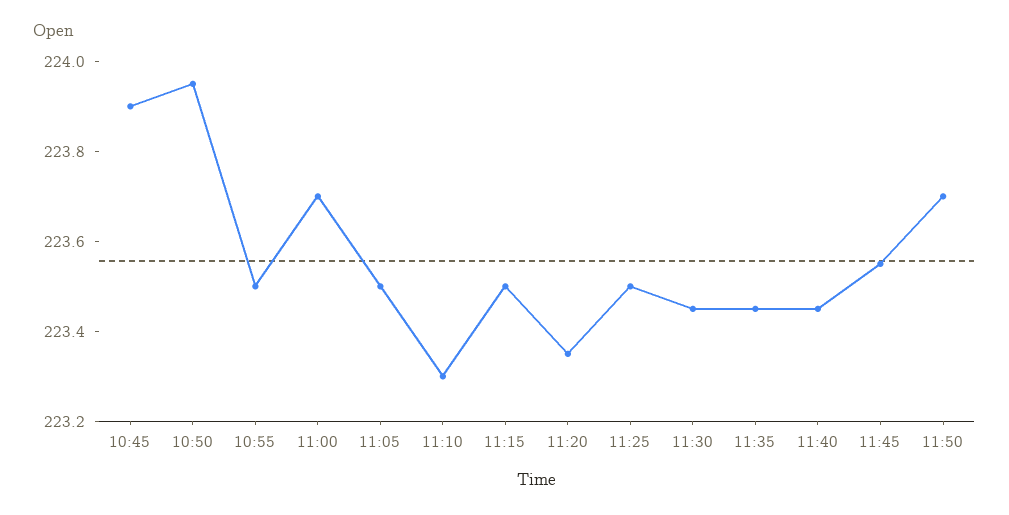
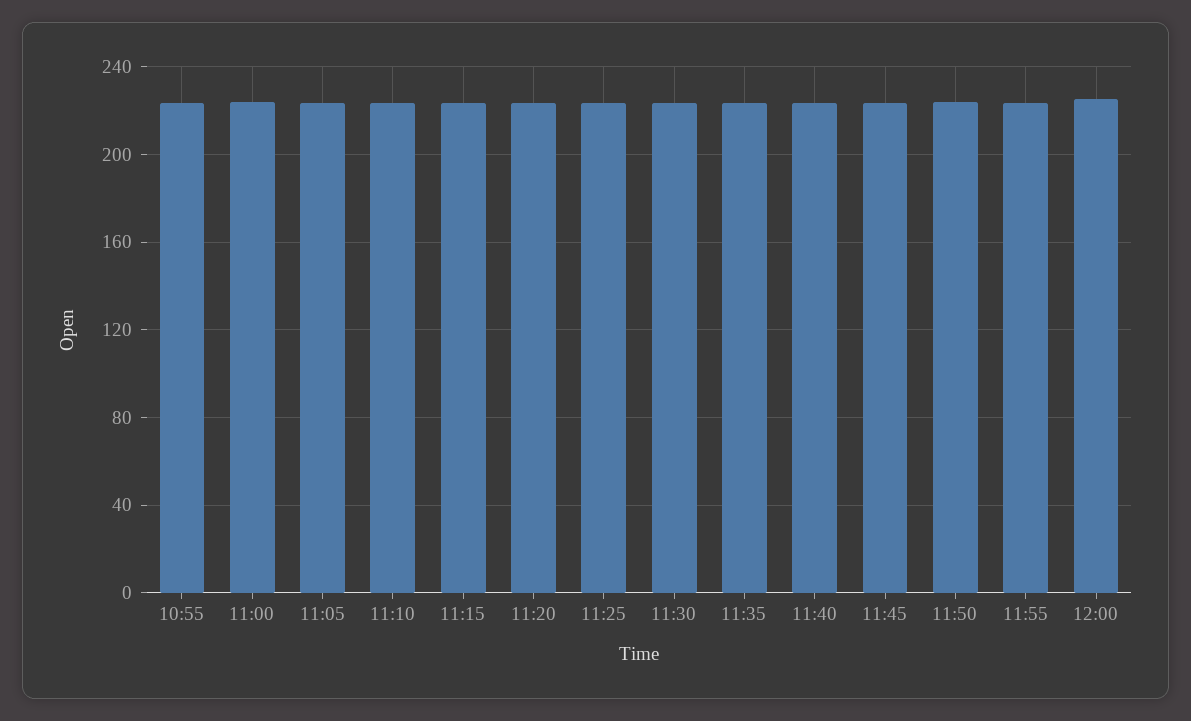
10:45: 223.9 -> none
10:50: 223.95 -> none
11:55: none -> 225
12:00: none -> 225

